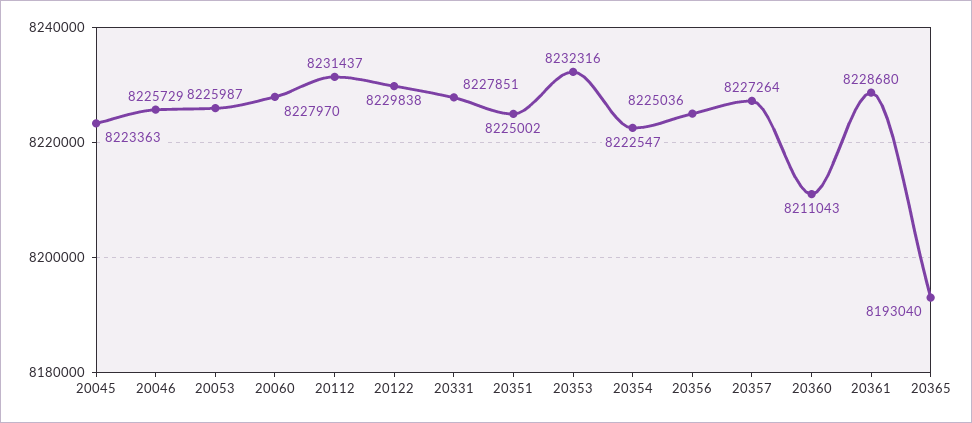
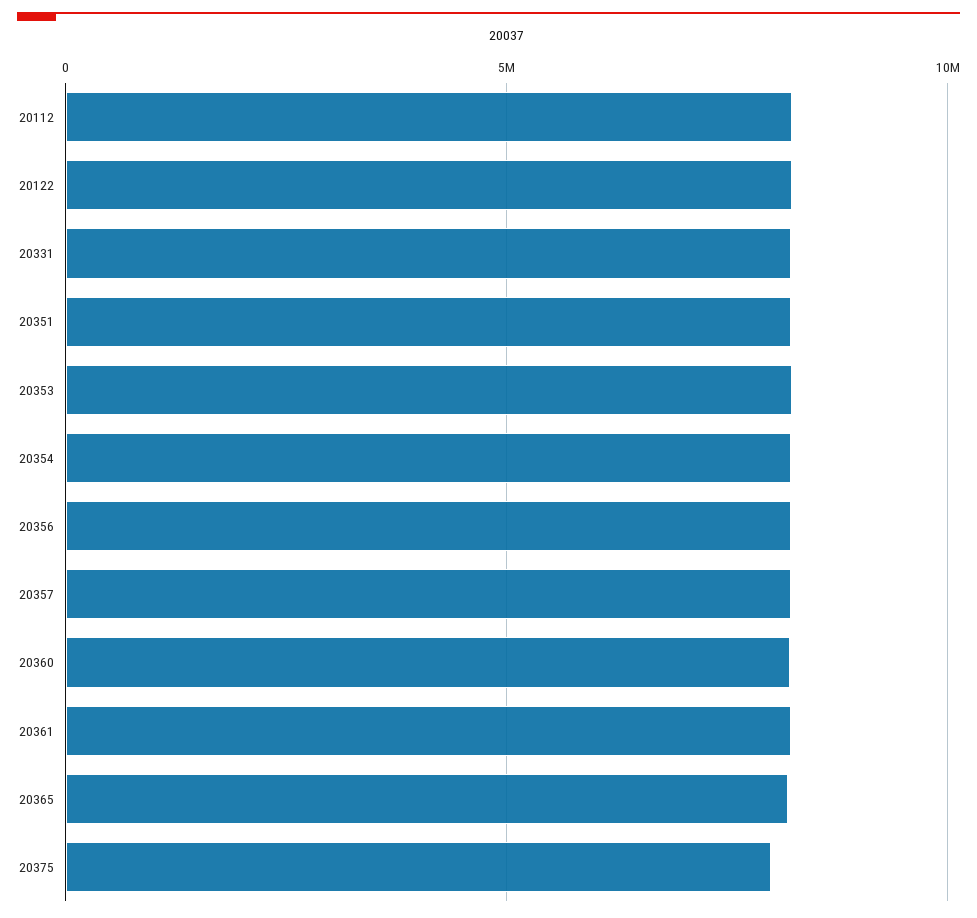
20045: 8223363 -> none
20046: 8225729 -> none
20053: 8225987 -> none
20060: 8227970 -> none
20375: none -> 8000000

